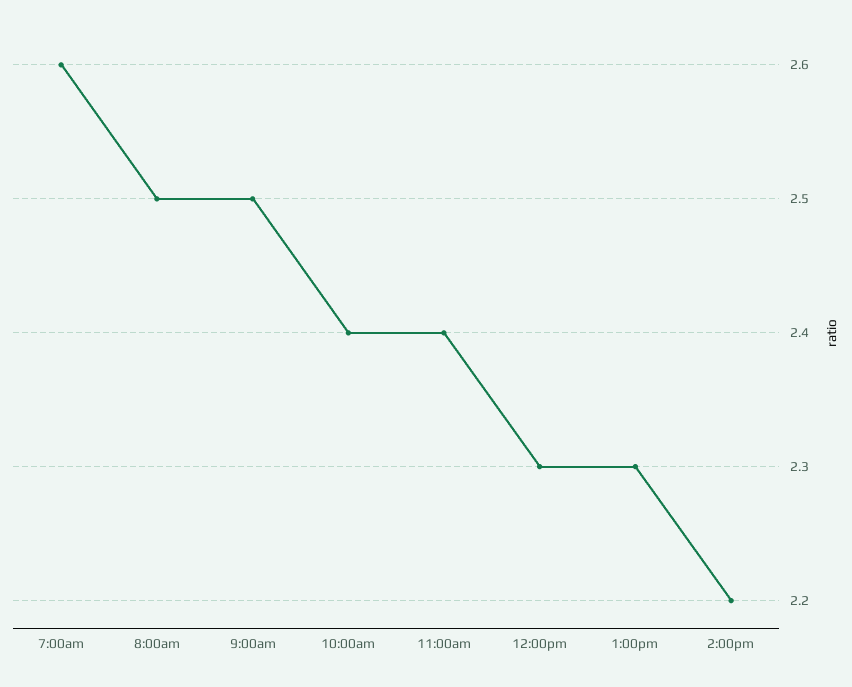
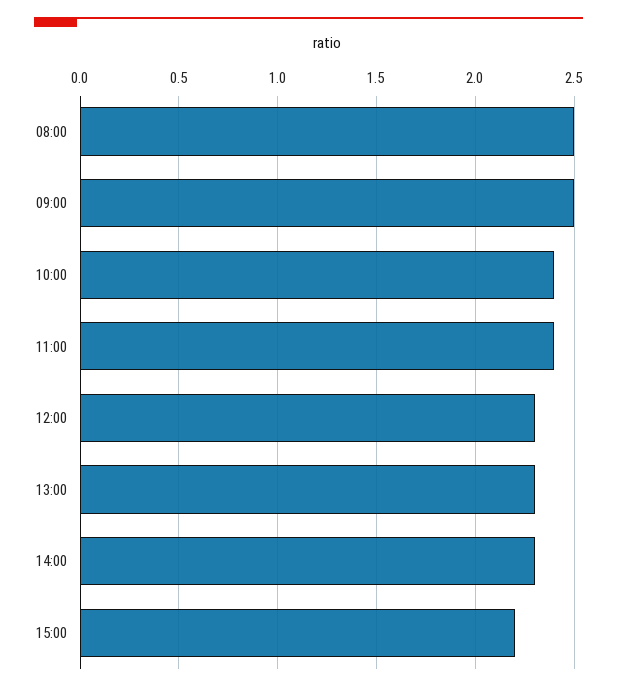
7:00am: 2.6 -> none
2:00pm: 2.2 -> 2.3
15:00: none -> 2.2

